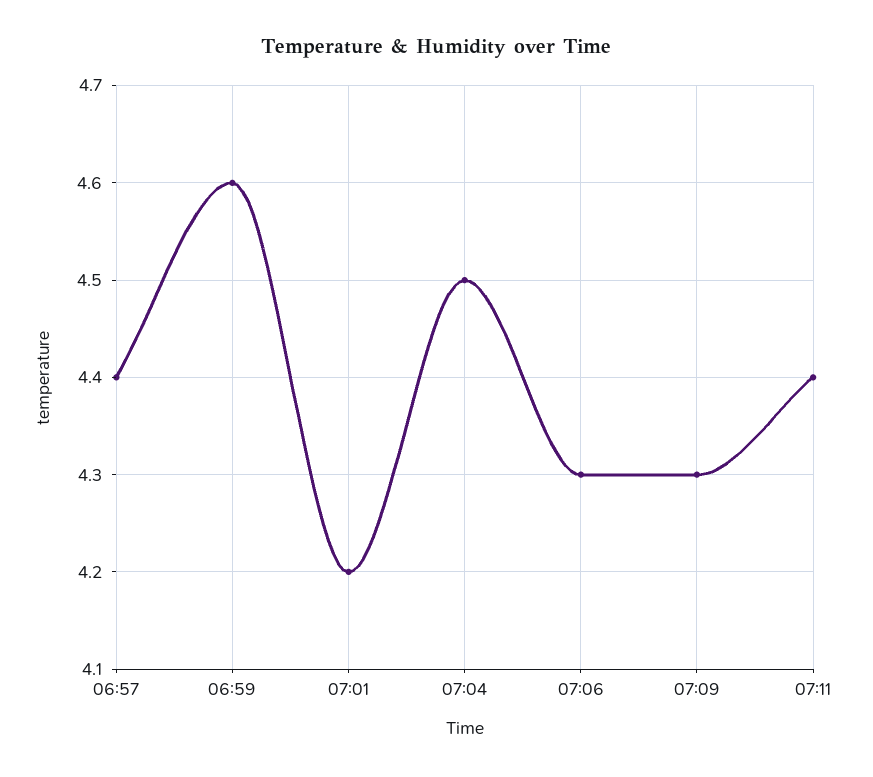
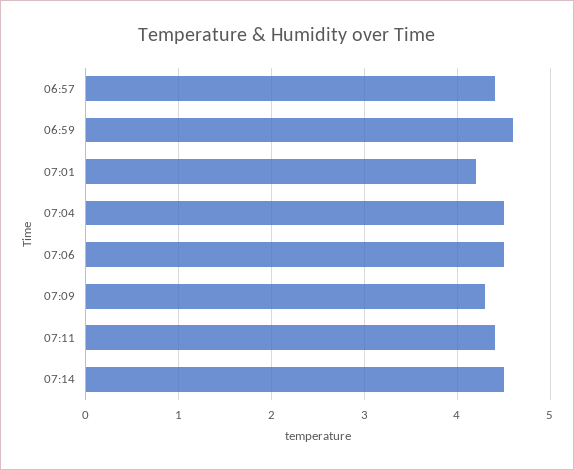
07:06: 4.3 -> 4.5
07:14: none -> 4.5

